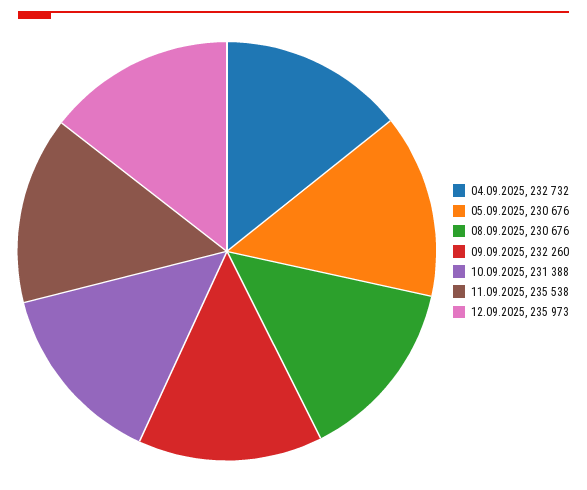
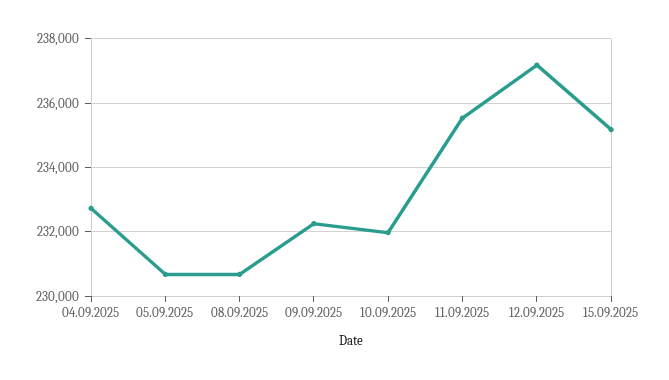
10.09.2025: 231388 -> 232000
12.09.2025: 235973 -> 237200
15.09.2025: none -> 235200

